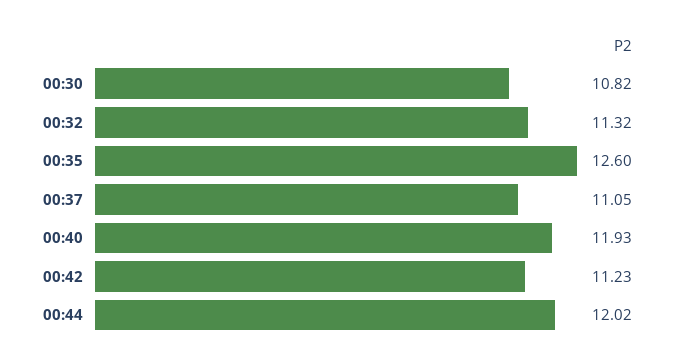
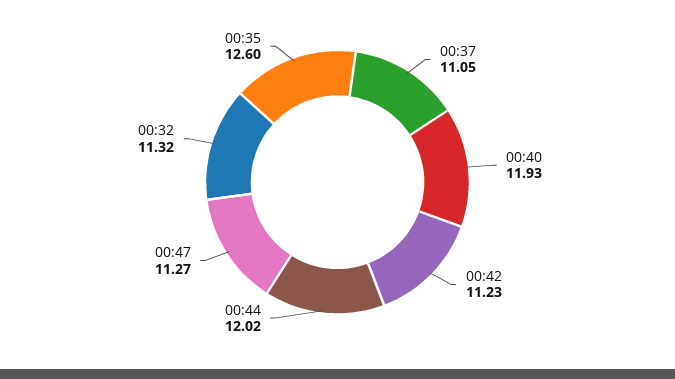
00:30: 10.82 -> none
00:47: none -> 11.27

